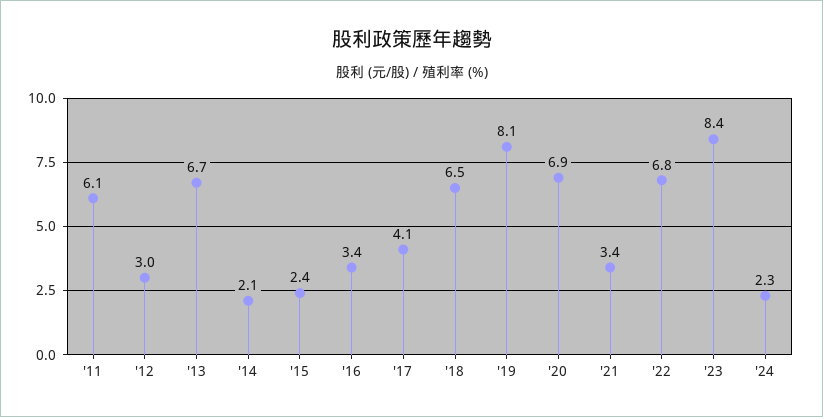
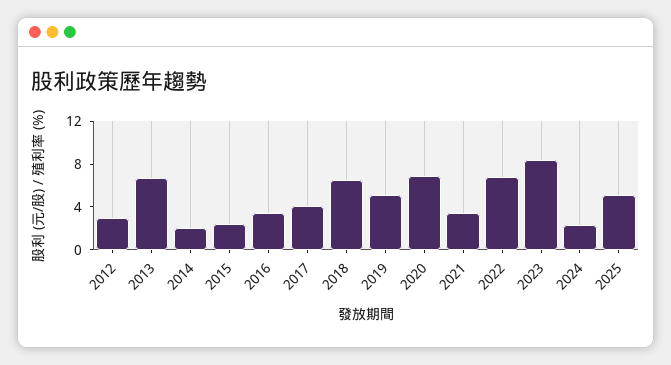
'11: 6.1 -> none
'19: 8.1 -> 5
2025: none -> 5

